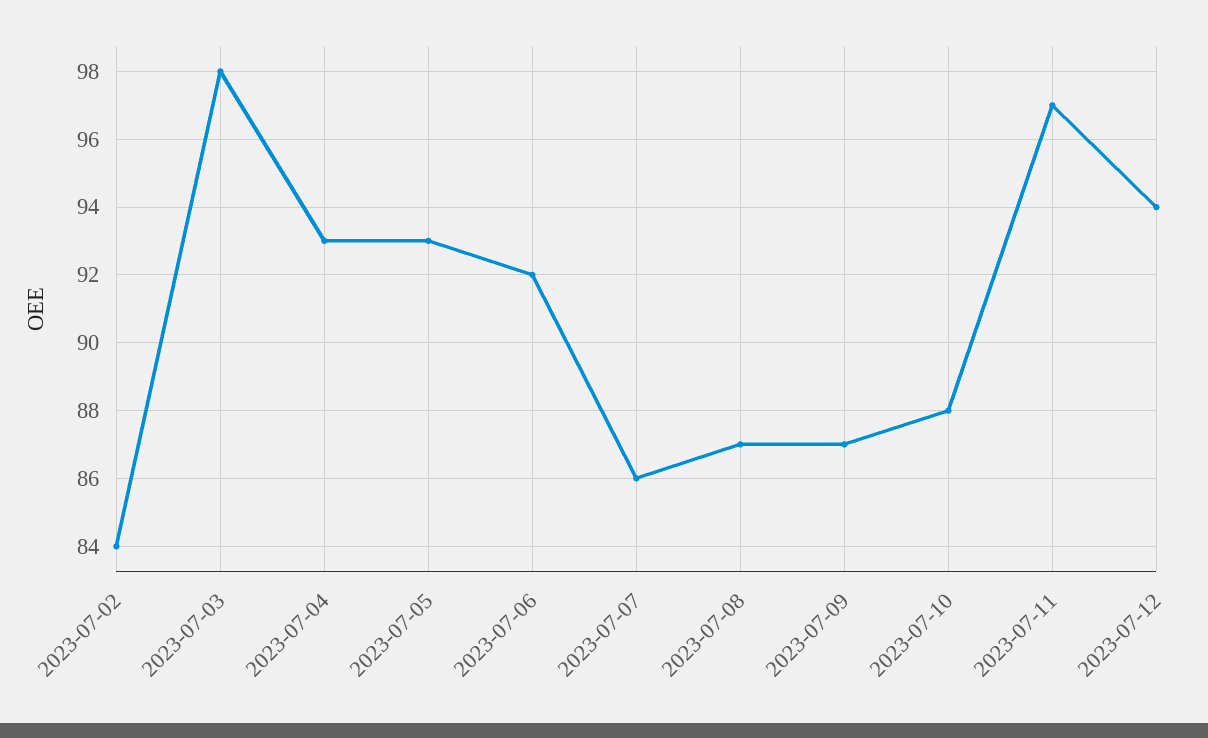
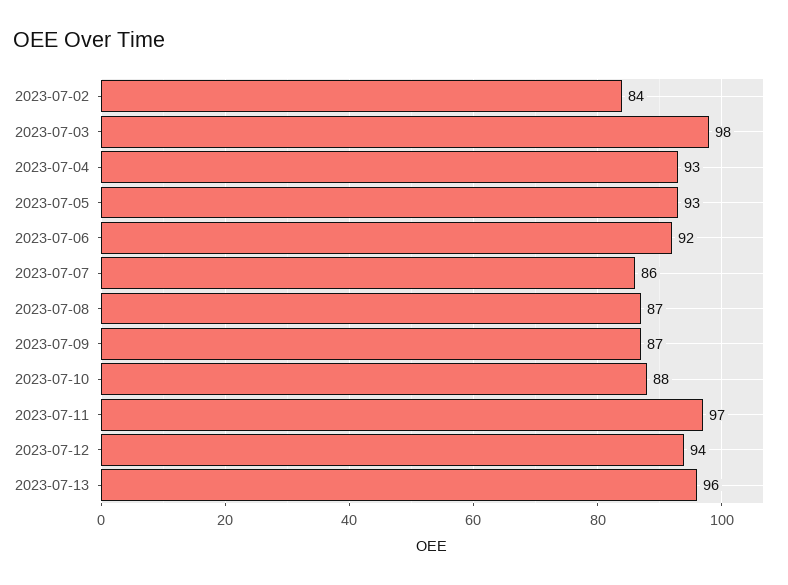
2023-07-13: none -> 96

